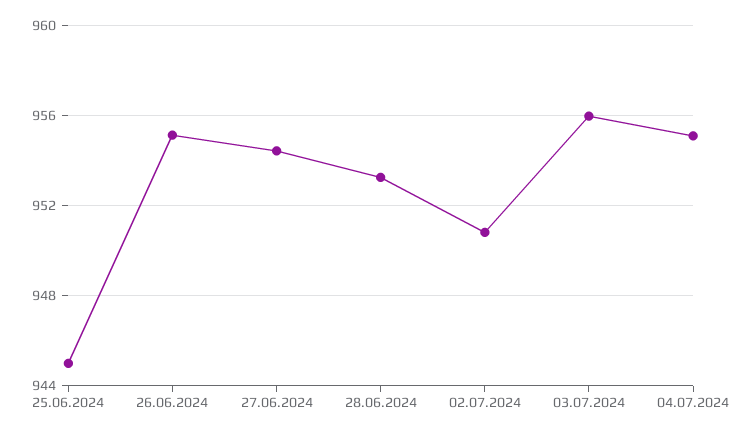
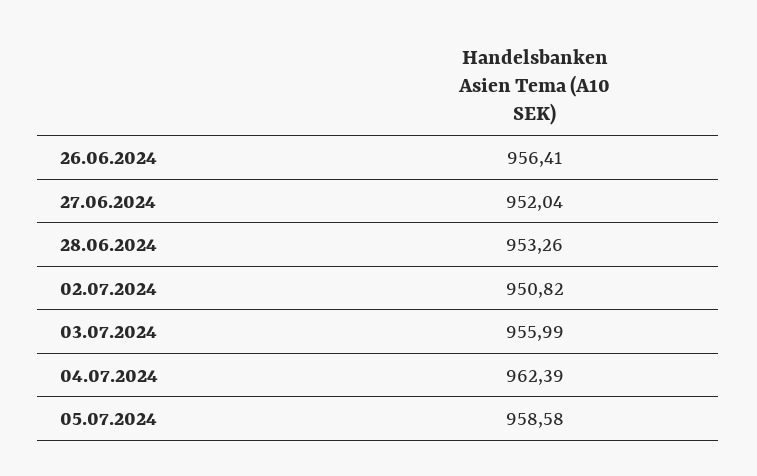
25.06.2024: 945 -> none
26.06.2024: 955 -> 956.41
27.06.2024: 954.5 -> 952.04
04.07.2024: 955 -> 962.39
05.07.2024: none -> 958.58

